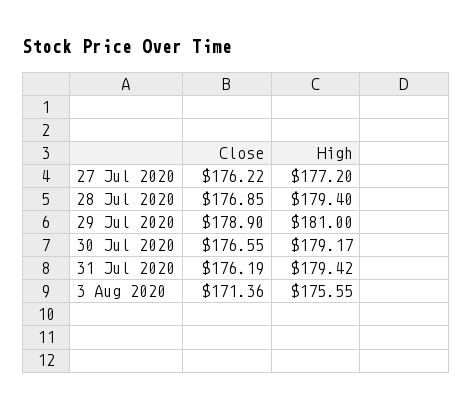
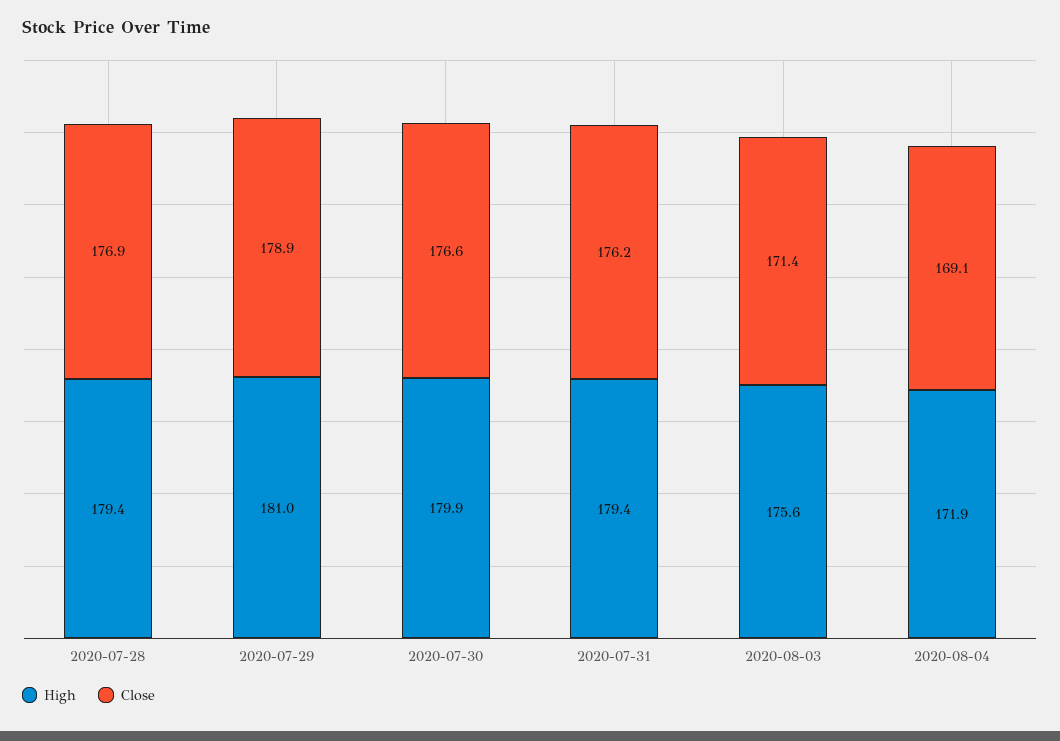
Close, 27 Jul 2020: 176.22 -> none
High, 27 Jul 2020: 177.2 -> none
High, 30 Jul 2020: 179.17 -> 179.9
High, 2020-08-04: none -> 171.9
Close, 2020-08-04: none -> 169.1

